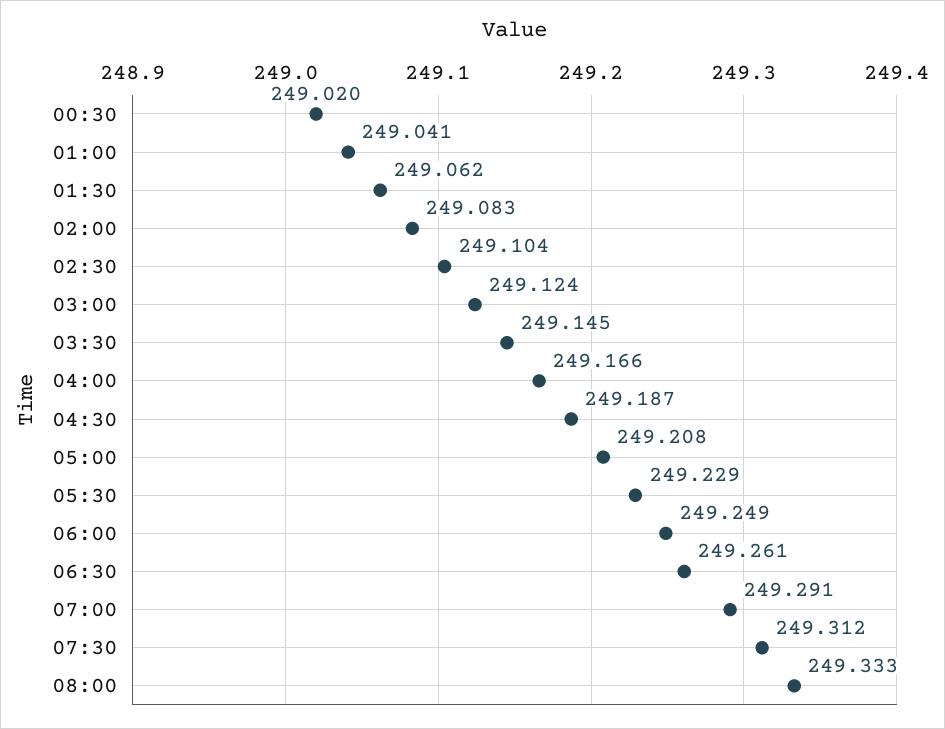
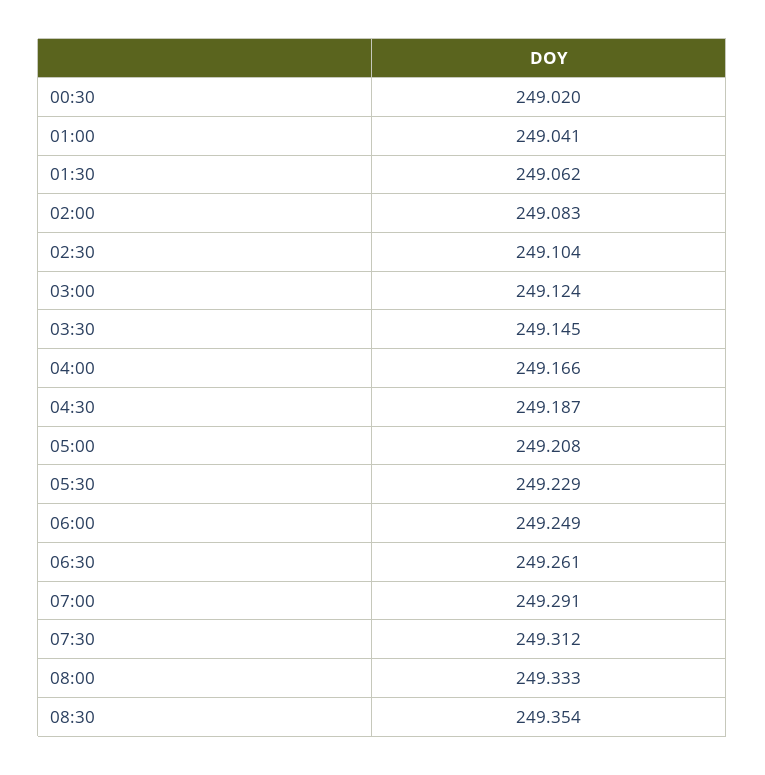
08:30: none -> 249.354

